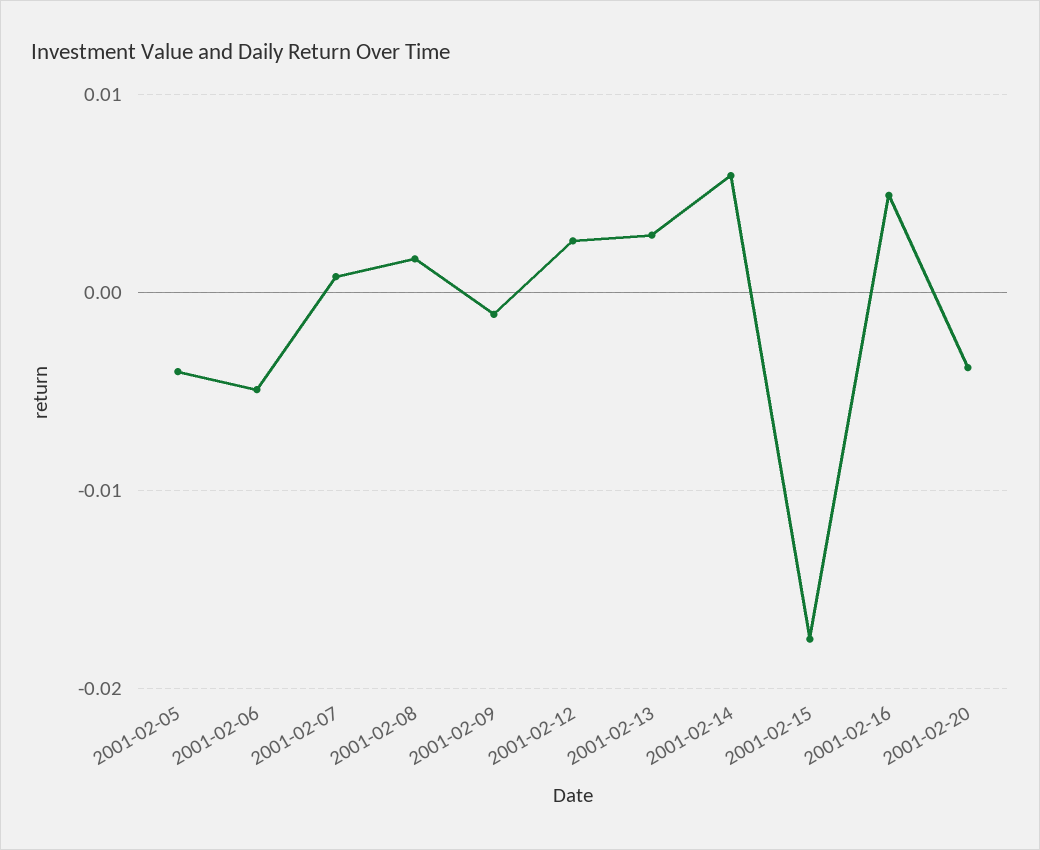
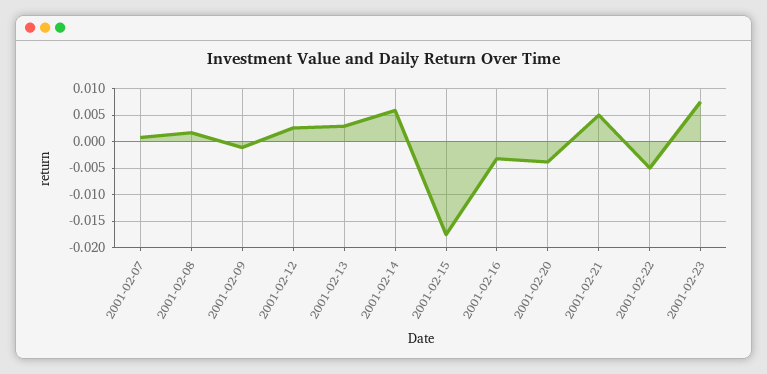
2001-02-05: -0.004 -> none
2001-02-06: -0.005 -> none
2001-02-16: 0.005 -> -0.0025
2001-02-21: none -> 0.005
2001-02-22: none -> -0.005
2001-02-23: none -> 0.0075

